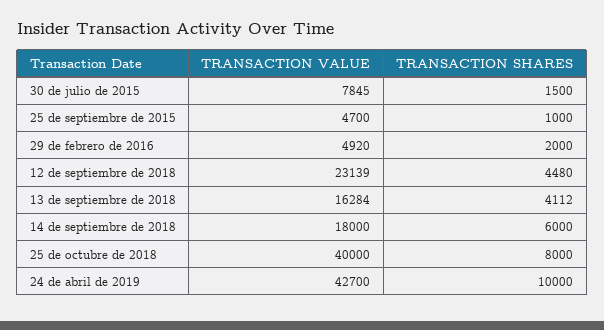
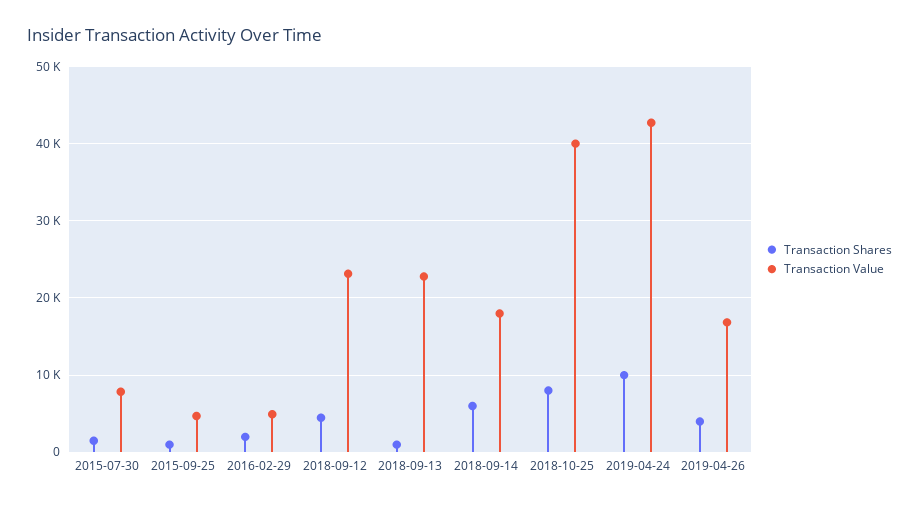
TRANSACTION VALUE, 13 de septiembre de 2018: 16284 -> 23000
TRANSACTION SHARES, 13 de septiembre de 2018: 4112 -> 1000
TRANSACTION SHARES, 2019-04-26: none -> 4000
TRANSACTION VALUE, 2019-04-26: none -> 17000

